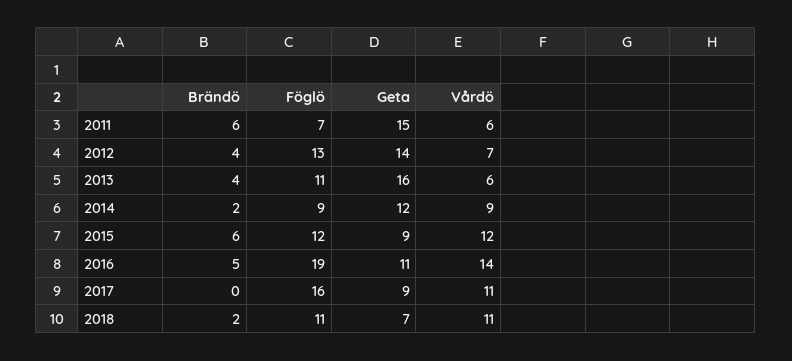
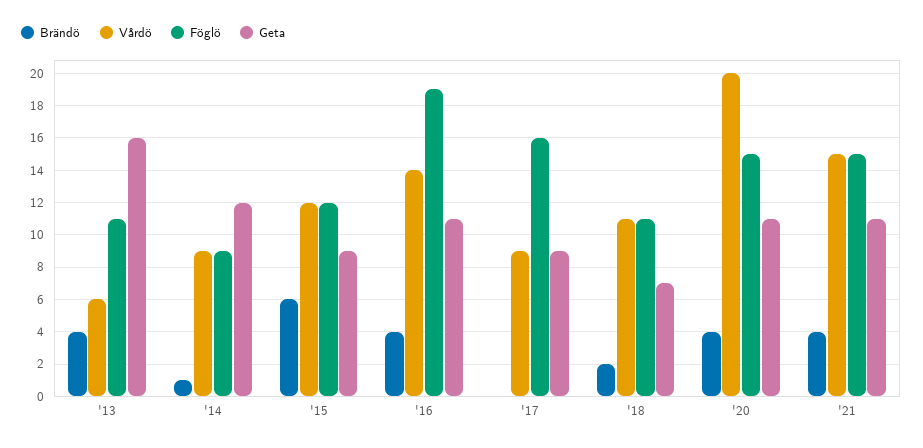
Brändö, 2011: 6 -> none
Föglö, 2011: 7 -> none
Geta, 2011: 15 -> none
Vårdö, 2011: 6 -> none
Brändö, 2012: 4 -> none
Föglö, 2012: 13 -> none
Geta, 2012: 14 -> none
Vårdö, 2012: 7 -> none
Brändö, 2014: 2 -> 1
Brändö, 2016: 5 -> 4
Vårdö, 2017: 11 -> 9
Brändö, '20: none -> 4
Vårdö, '20: none -> 20
Föglö, '20: none -> 15
Geta, '20: none -> 11
Brändö, '21: none -> 4
Vårdö, '21: none -> 15
Föglö, '21: none -> 15
Geta, '21: none -> 11

